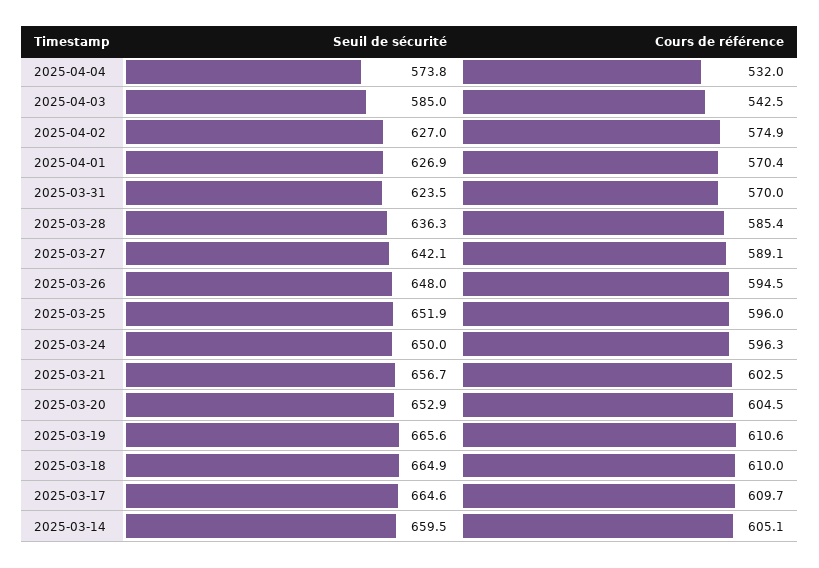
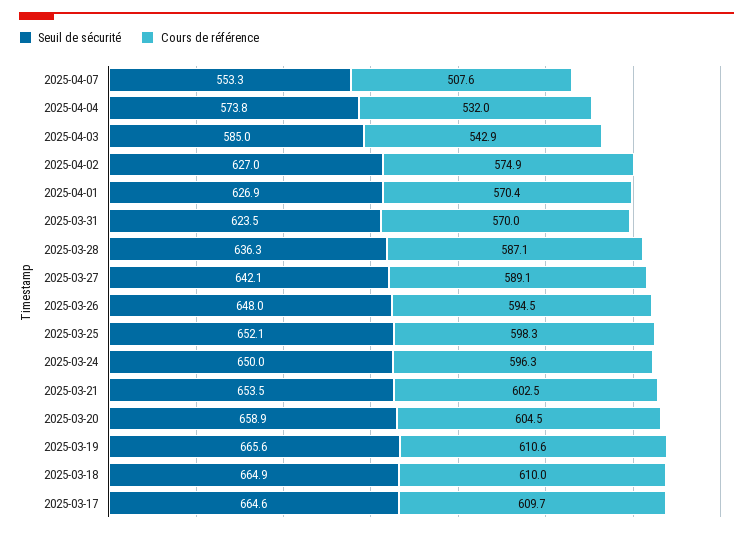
Cours de référence, 2025-04-03: 542.5 -> 542.9
Cours de référence, 2025-03-28: 585.4 -> 587.1
Seuil de sécurité, 2025-03-25: 651.9 -> 652.1
Cours de référence, 2025-03-25: 596 -> 598.3
Seuil de sécurité, 2025-03-21: 656.7 -> 653.5
Seuil de sécurité, 2025-03-20: 652.9 -> 658.9
Seuil de sécurité, 2025-03-14: 659.5 -> none
Cours de référence, 2025-03-14: 605.1 -> none
Seuil de sécurité, 2025-04-07: none -> 553.3
Cours de référence, 2025-04-07: none -> 507.6

